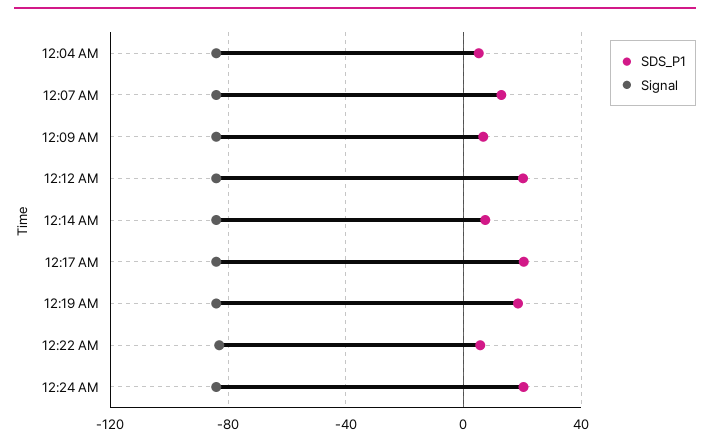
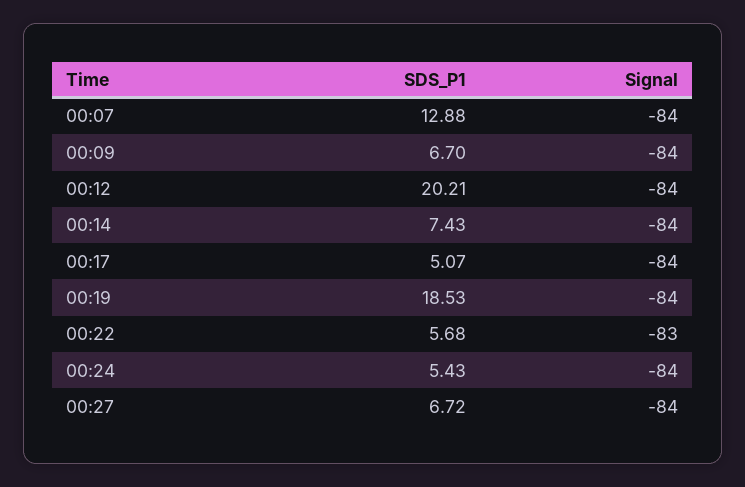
SDS_P1, 12:04 AM: 5 -> none
Signal, 12:04 AM: -85 -> none
SDS_P1, 12:17 AM: 20 -> 5.07
SDS_P1, 12:24 AM: 20 -> 5.43
SDS_P1, 00:27: none -> 6.72
Signal, 00:27: none -> -84

